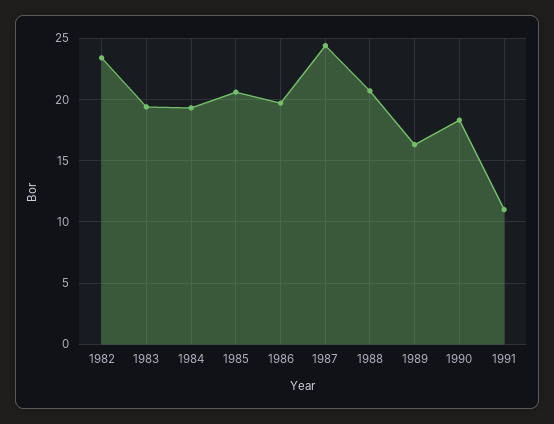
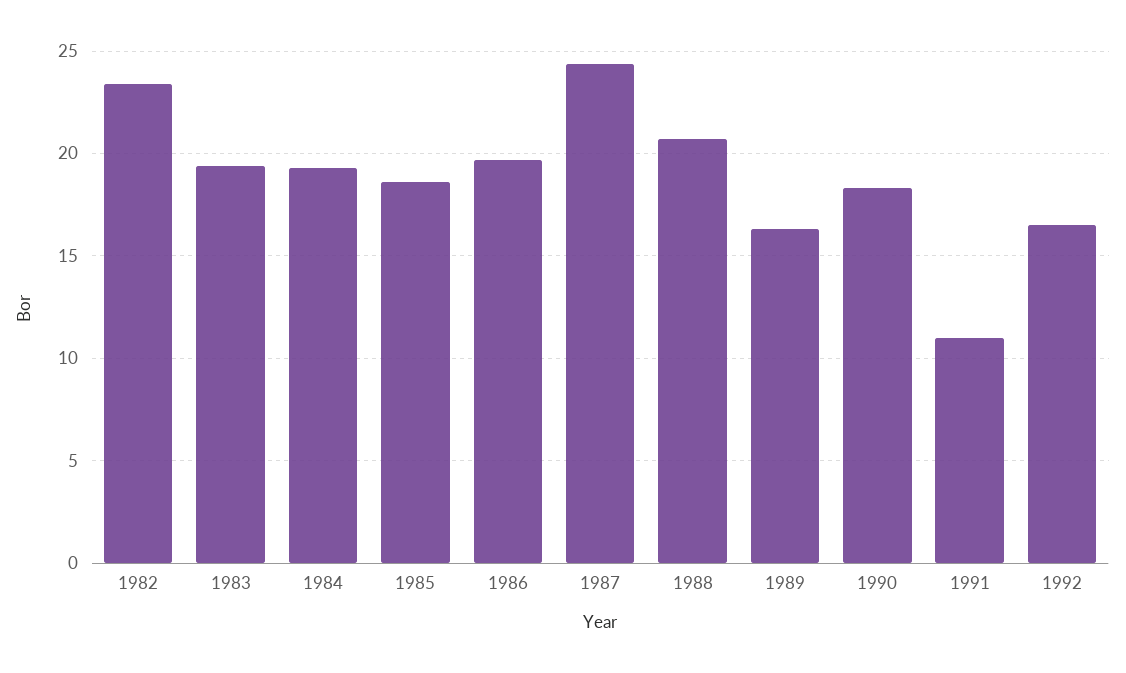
1985: 20.5 -> 18.5
1992: none -> 16.5

